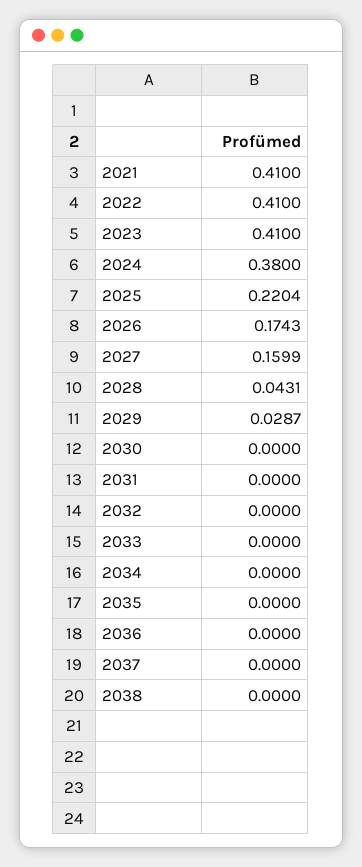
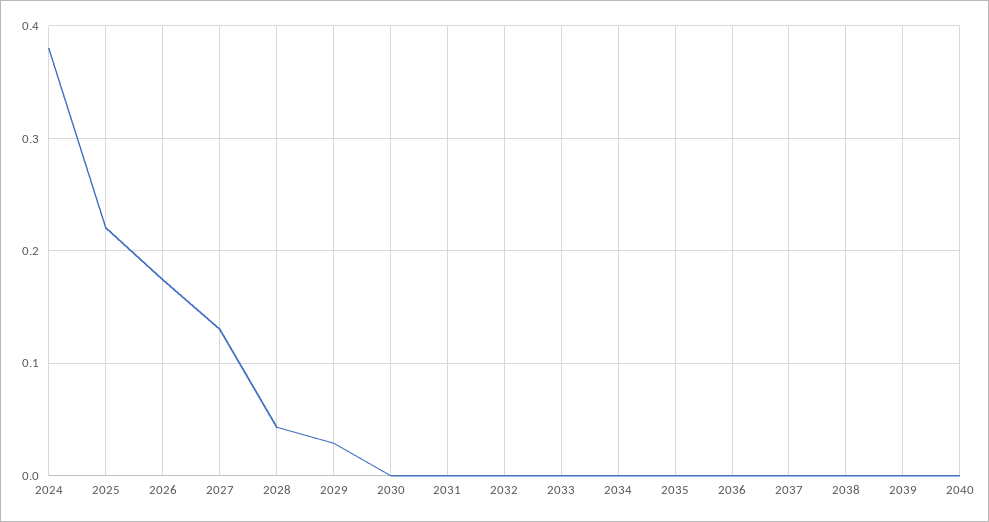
2021: 0.41 -> none
2022: 0.41 -> none
2023: 0.41 -> none
2027: 0.1599 -> 0.13
2039: none -> 0
2040: none -> 0

